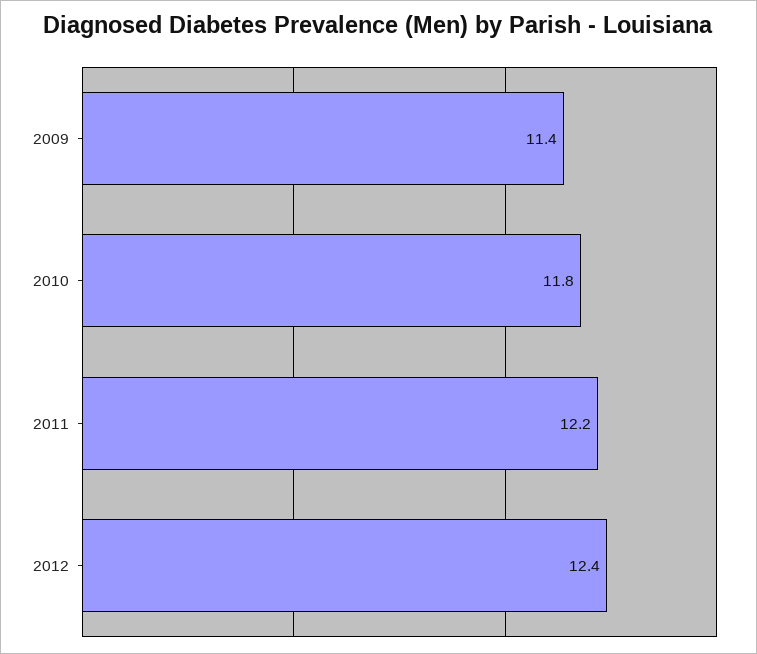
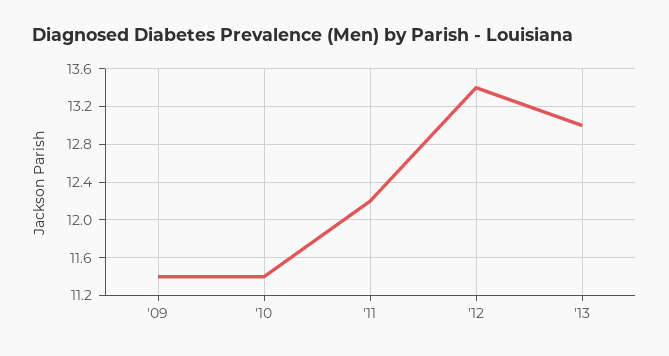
2010: 11.8 -> 11.4
2012: 12.4 -> 13.4
'13: none -> 13

